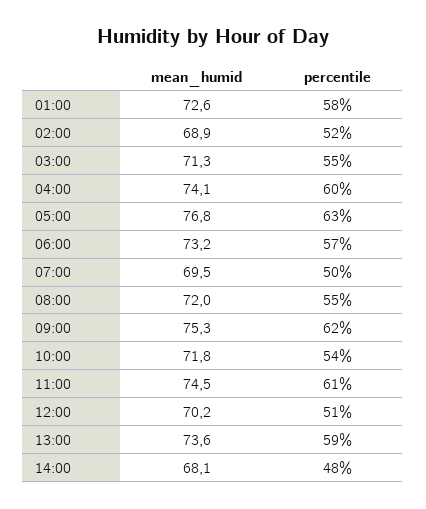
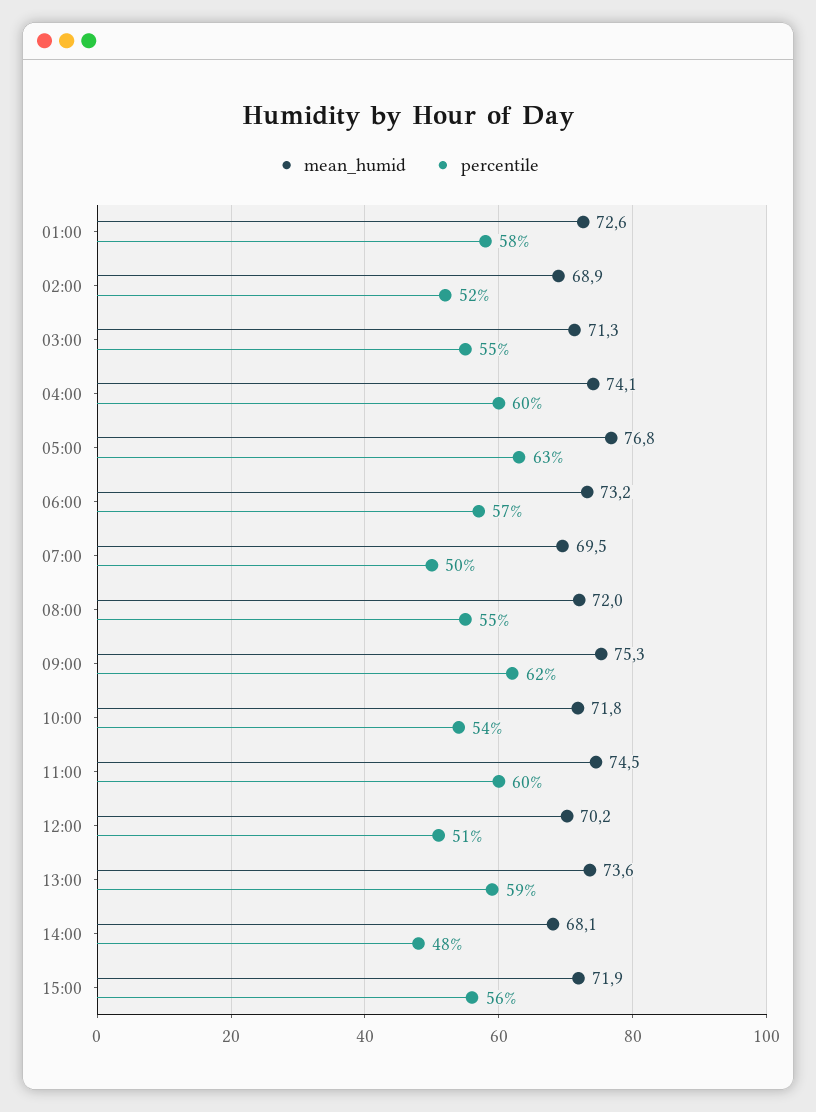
percentile, 11:00: 61 -> 60
mean_humid, 15:00: none -> 71.9
percentile, 15:00: none -> 56

